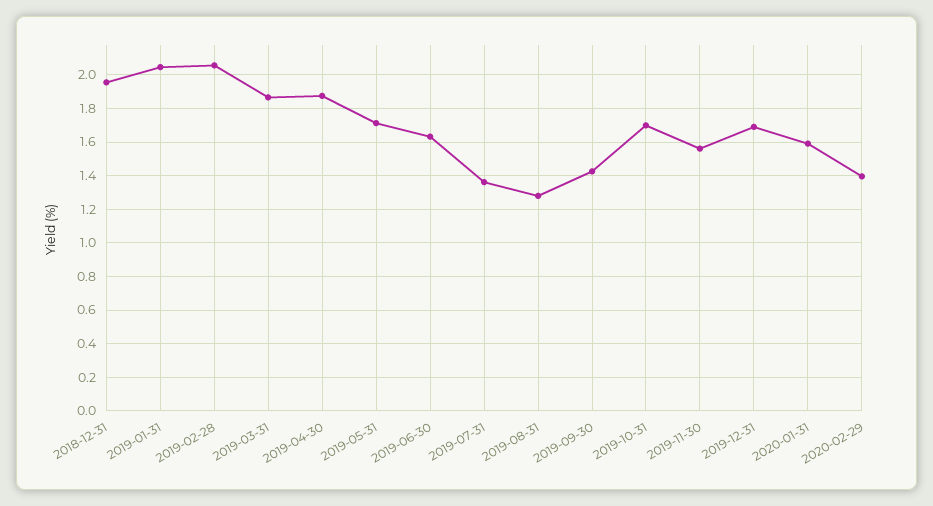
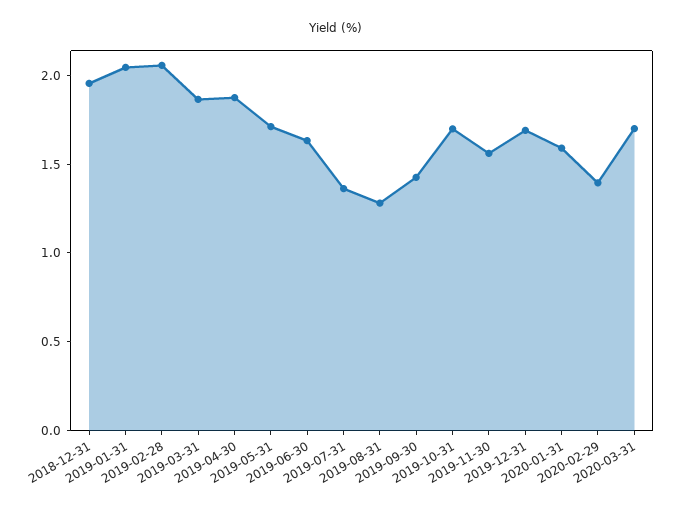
2020-03-31: none -> 1.7

